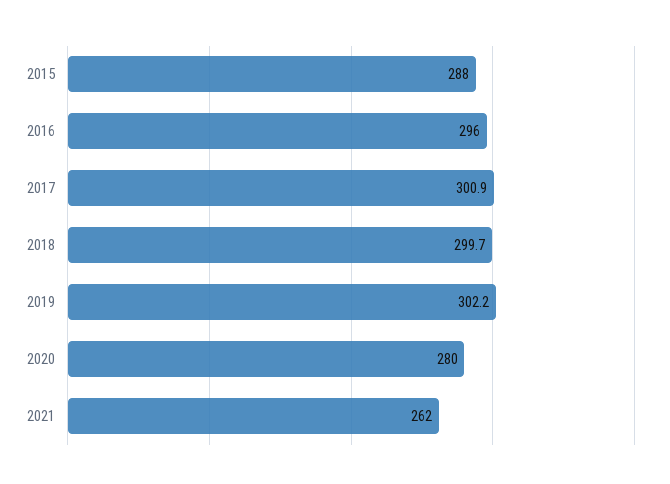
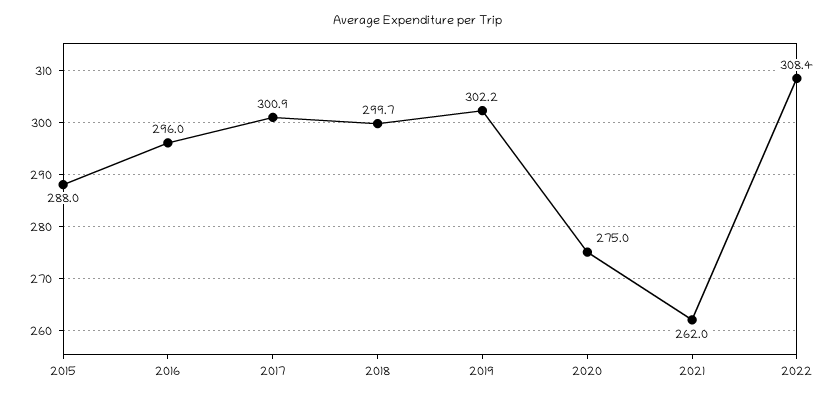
2020: 280 -> 275
2022: none -> 308.4

